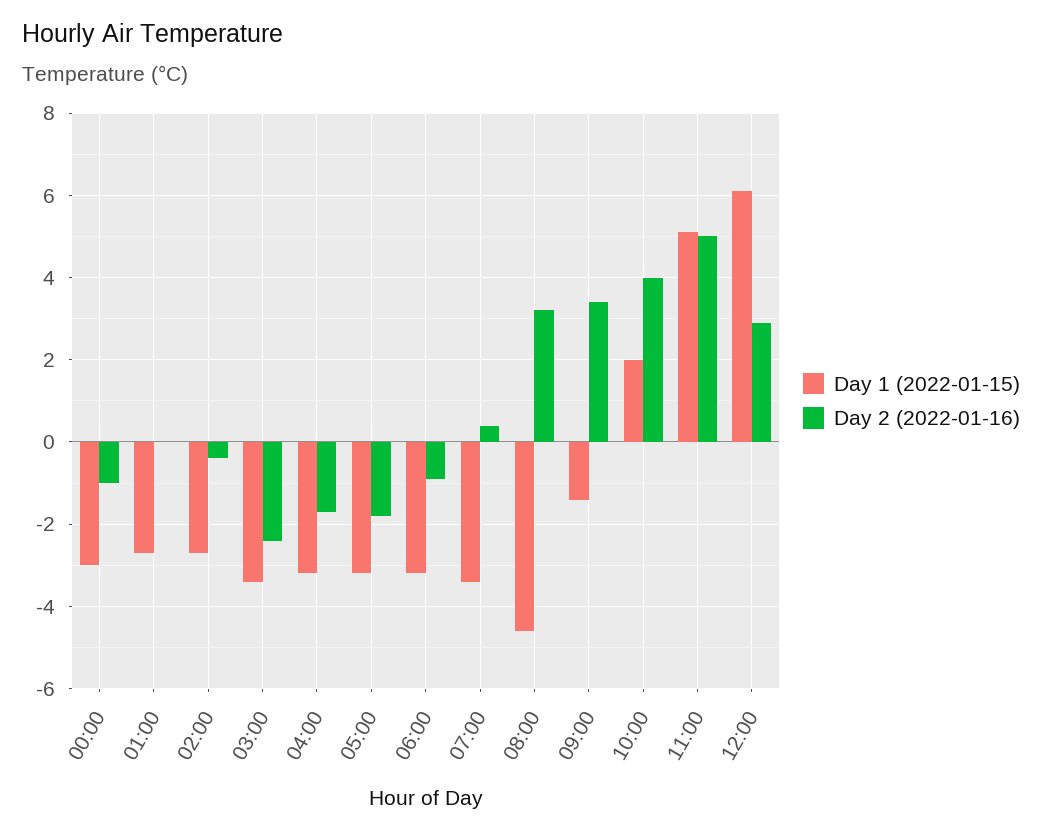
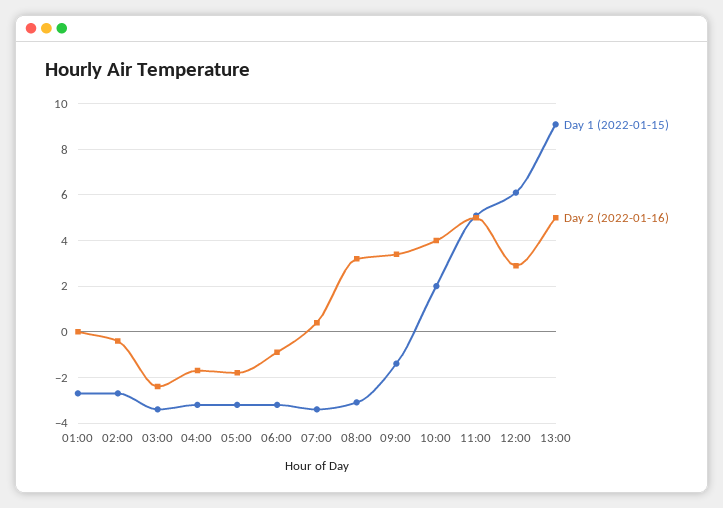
Day 1 (2022-01-15), 00:00: -3 -> none
Day 2 (2022-01-16), 00:00: -1 -> none
Day 1 (2022-01-15), 08:00: -4.5 -> -3
Day 1 (2022-01-15), 13:00: none -> 9
Day 2 (2022-01-16), 13:00: none -> 5

